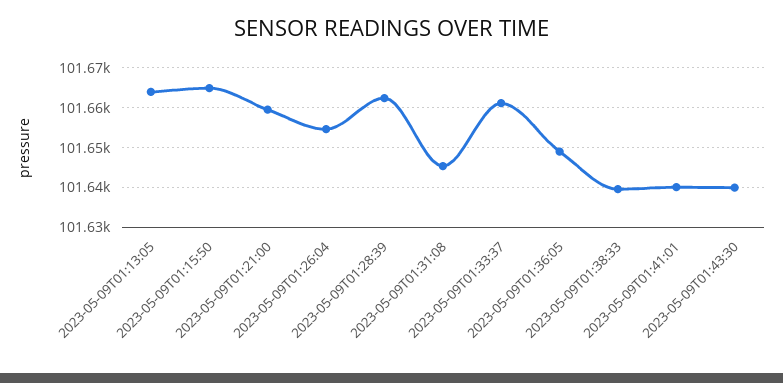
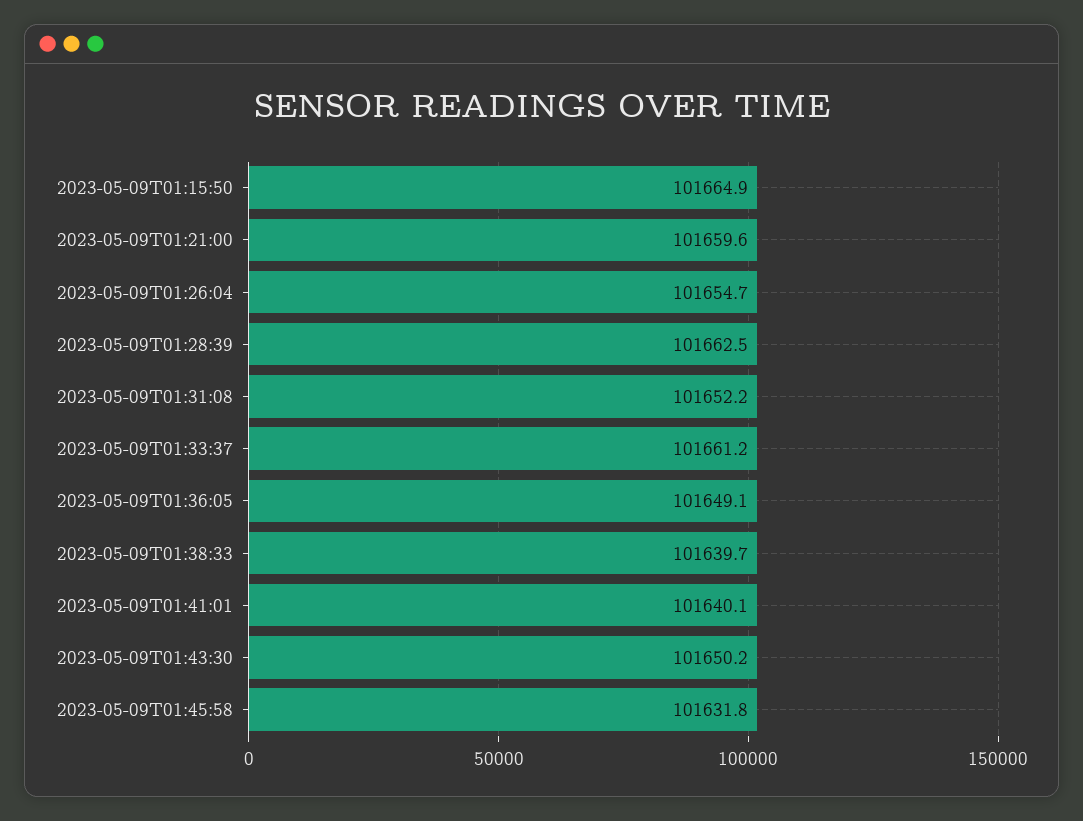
2023-05-09T01:13:05: 101664 -> none
2023-05-09T01:31:08: 101646 -> 101652.2
2023-05-09T01:43:30: 101640 -> 101650.2
2023-05-09T01:45:58: none -> 101631.8

